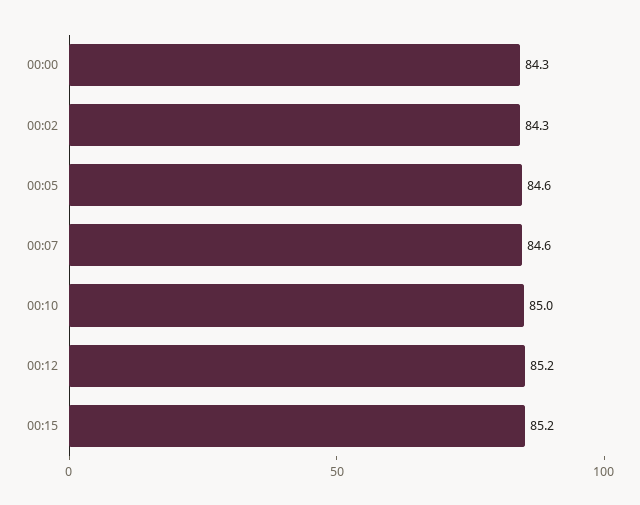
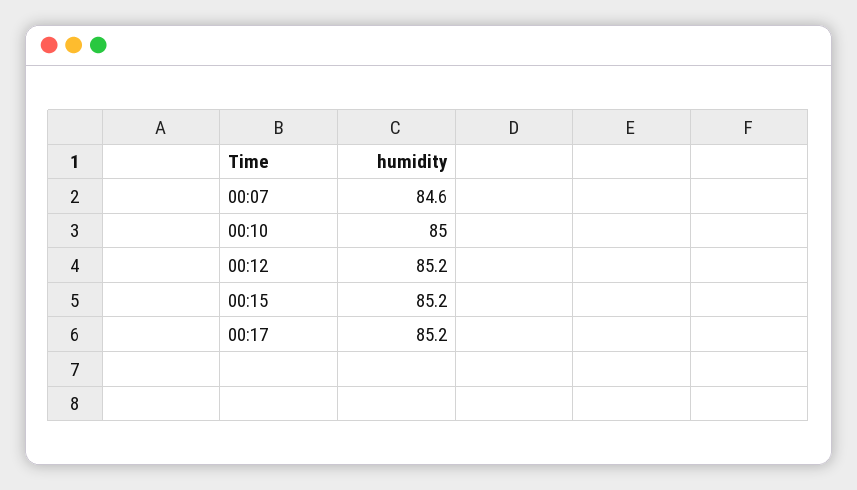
00:00: 84.3 -> none
00:02: 84.3 -> none
00:05: 84.6 -> none
00:17: none -> 85.2

